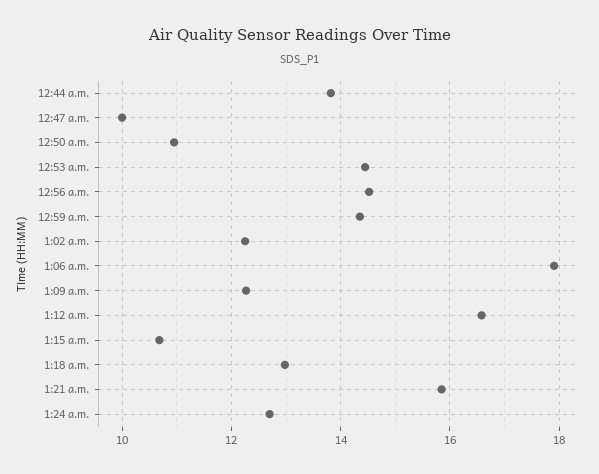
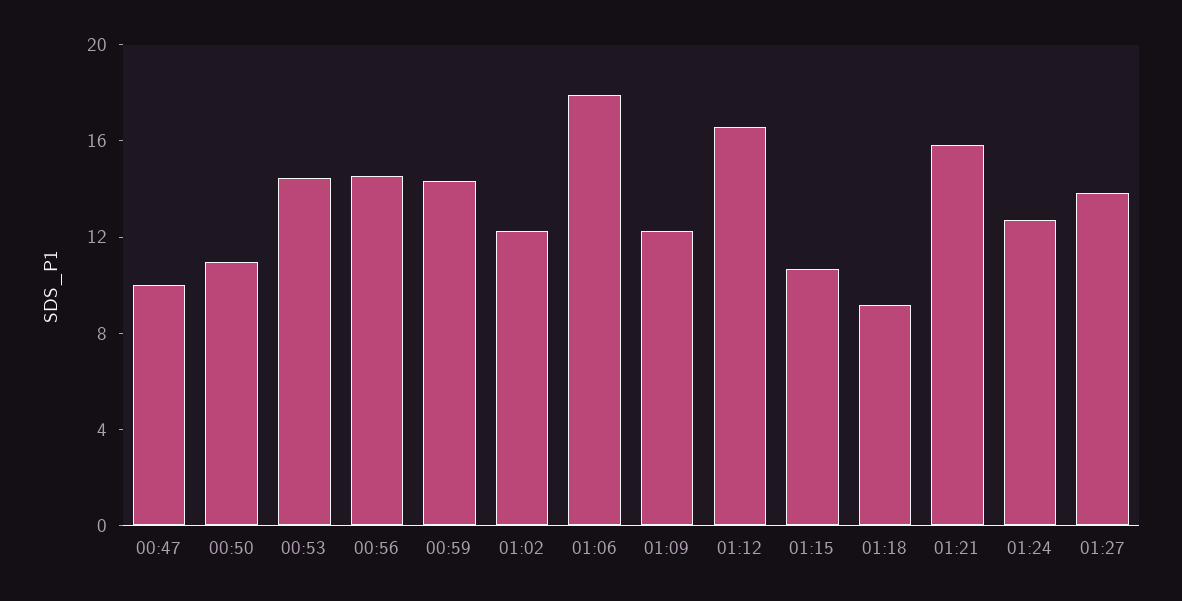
12:44 a.m.: 13.8 -> none
1:18 a.m.: 13 -> 9
01:27: none -> 14

